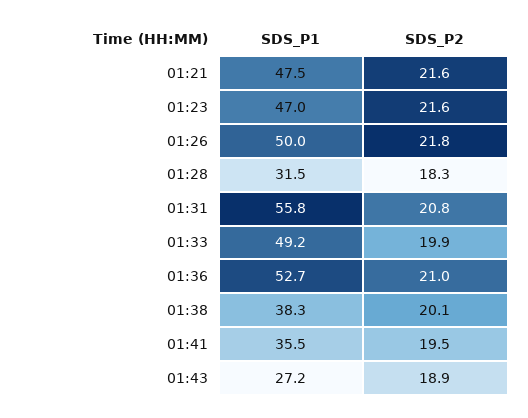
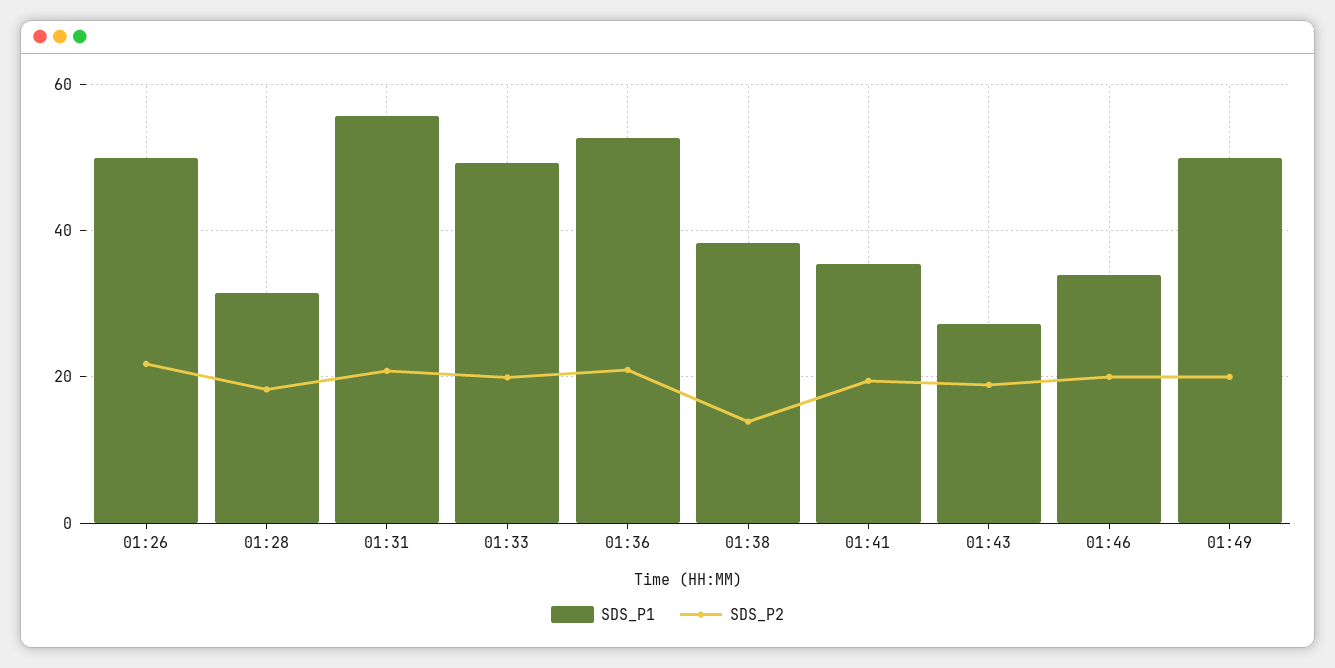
SDS_P1, 01:21: 47.5 -> none
SDS_P2, 01:21: 21.6 -> none
SDS_P1, 01:23: 47 -> none
SDS_P2, 01:23: 21.6 -> none
SDS_P2, 01:38: 20.1 -> 14
SDS_P1, 01:46: none -> 34
SDS_P2, 01:46: none -> 20
SDS_P1, 01:49: none -> 50
SDS_P2, 01:49: none -> 20

